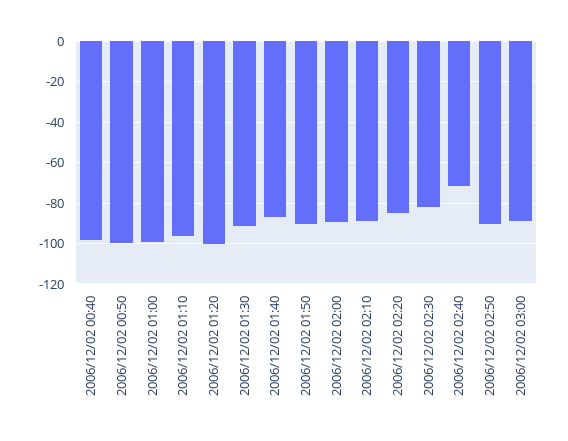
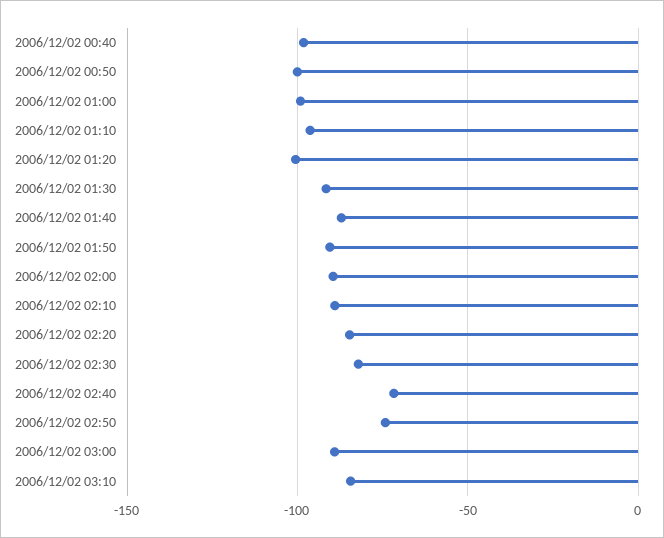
2006/12/02 02:50: -90 -> -75
2006/12/02 03:10: none -> -85

